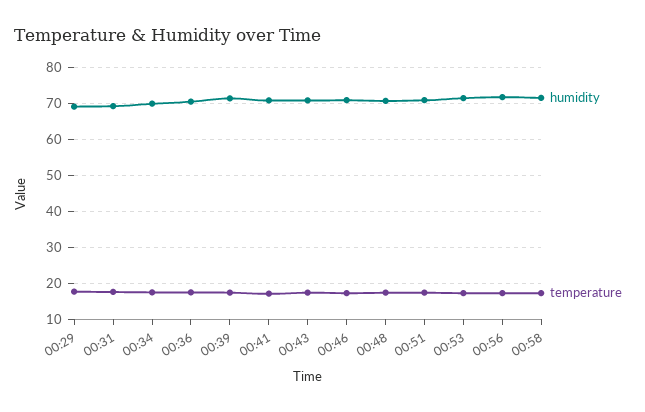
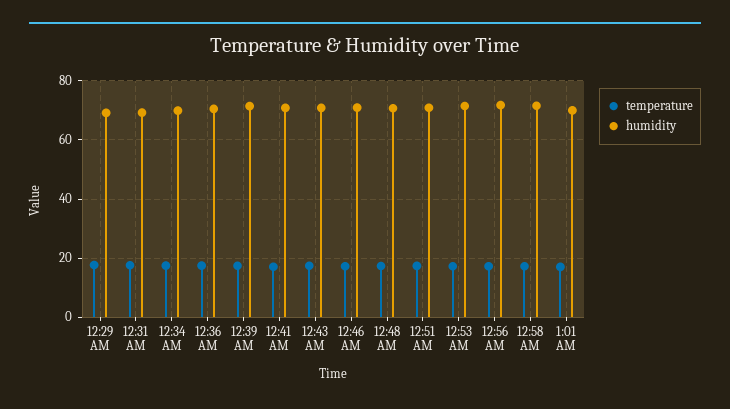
temperature, 1:01 AM: none -> 17.5
humidity, 1:01 AM: none -> 70

